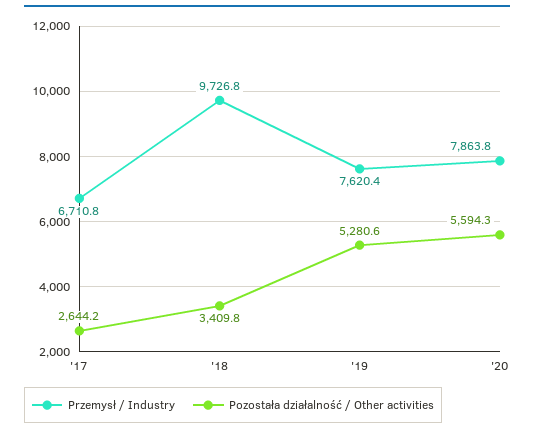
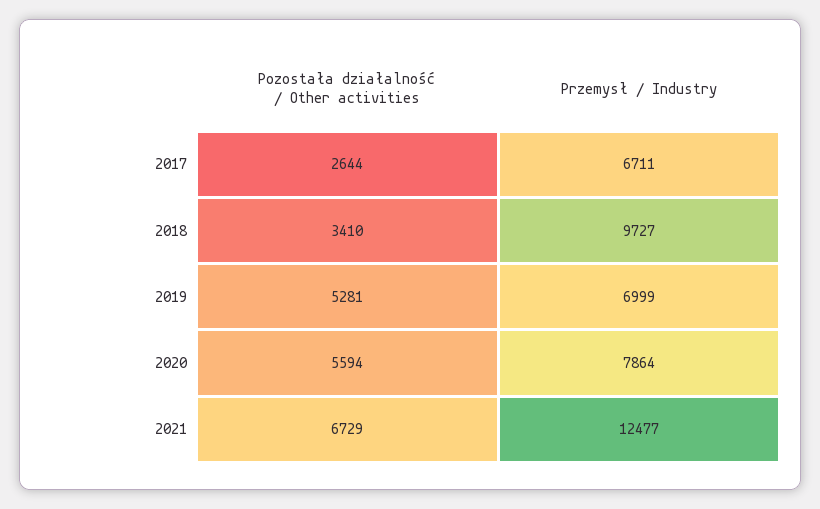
Przemysł / Industry, '19: 7620.4 -> 6999
Pozostała działalność / Other activities, 2021: none -> 6729
Przemysł / Industry, 2021: none -> 12477

